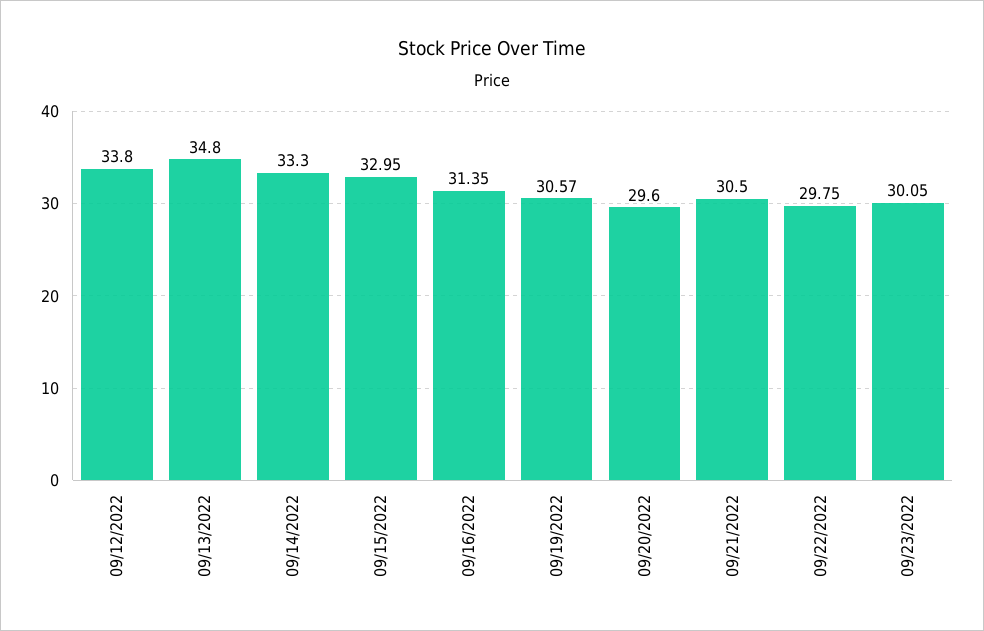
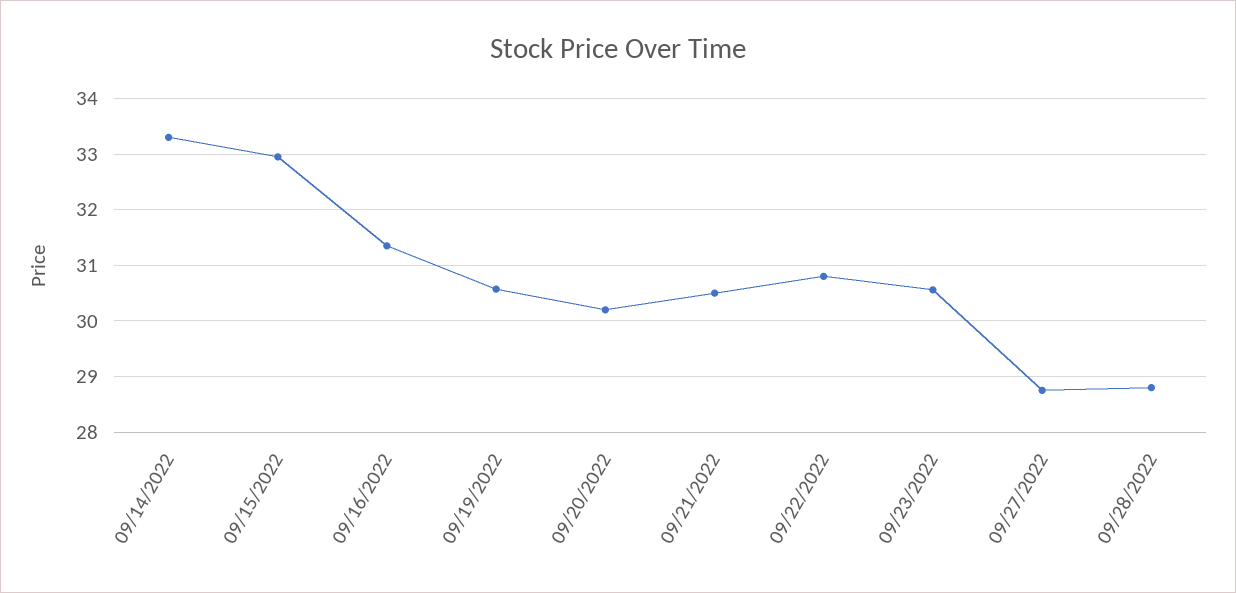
09/12/2022: 33.8 -> none
09/13/2022: 34.8 -> none
09/20/2022: 29.6 -> 30.2
09/22/2022: 29.75 -> 30.8
09/23/2022: 30.05 -> 30.6
09/27/2022: none -> 28.8
09/28/2022: none -> 28.8

